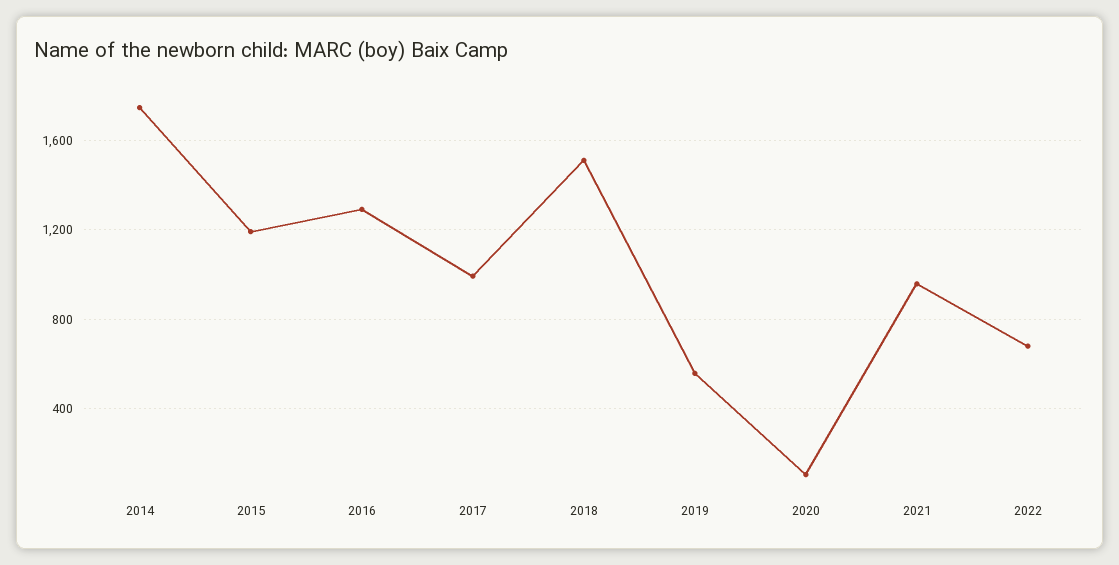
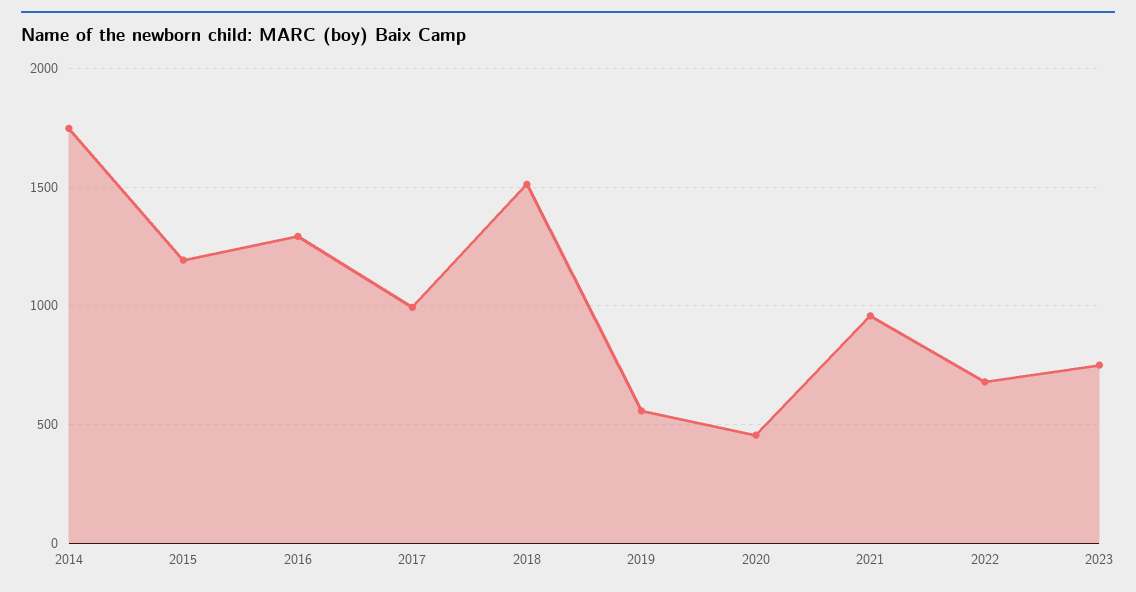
2020: 100 -> 450
2023: none -> 750

